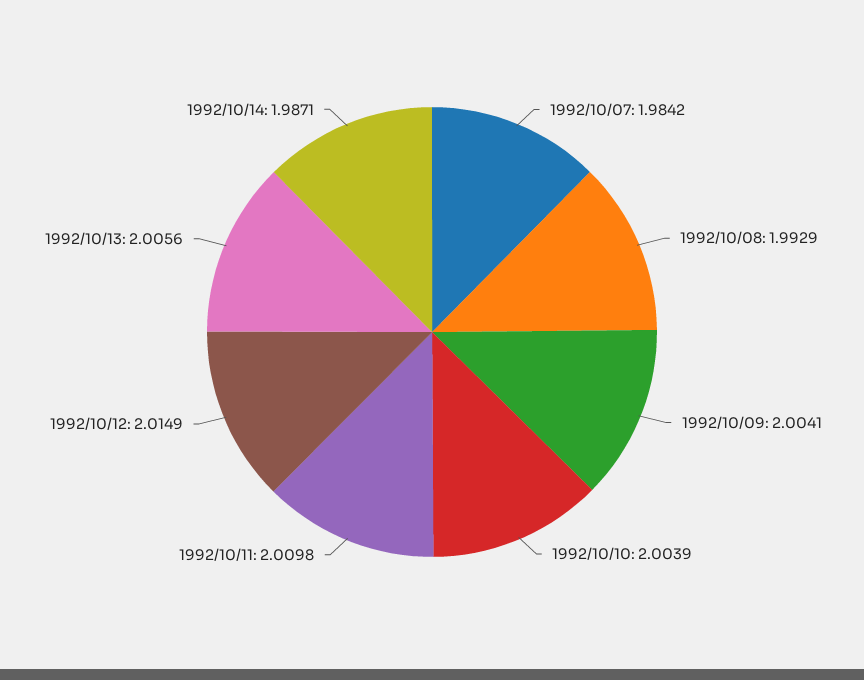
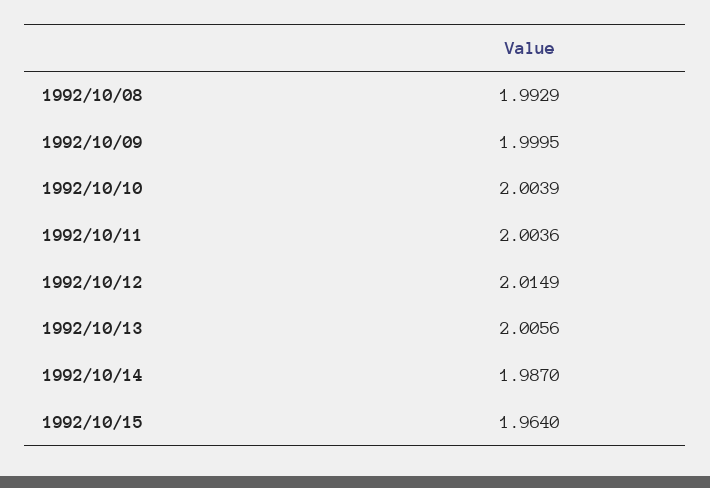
1992/10/07: 1.9842 -> none
1992/10/09: 2.0041 -> 1.9995
1992/10/11: 2.0098 -> 2.0036
1992/10/14: 1.9871 -> 1.987
1992/10/15: none -> 1.964

